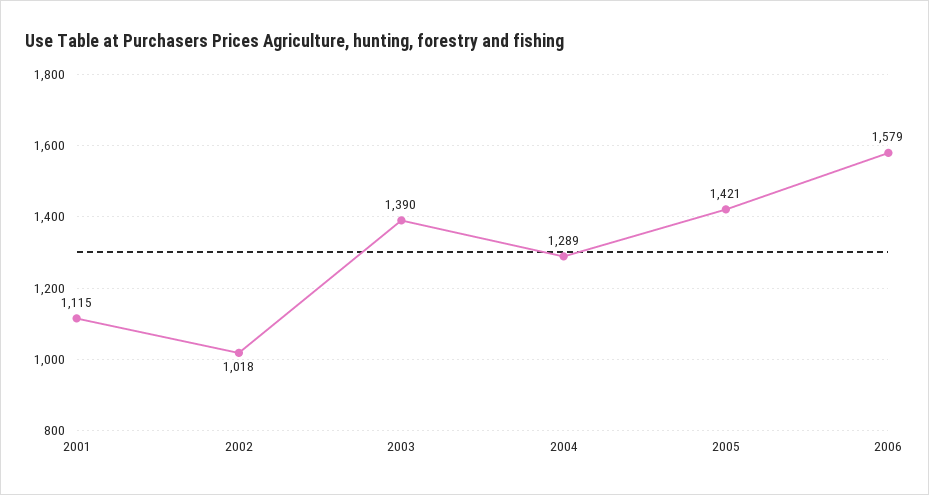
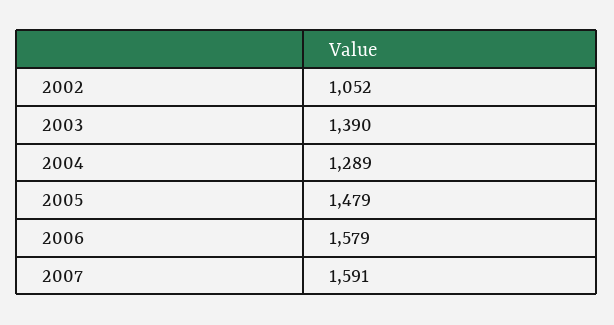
2001: 1115 -> none
2002: 1018 -> 1052
2005: 1421 -> 1479
2007: none -> 1591

